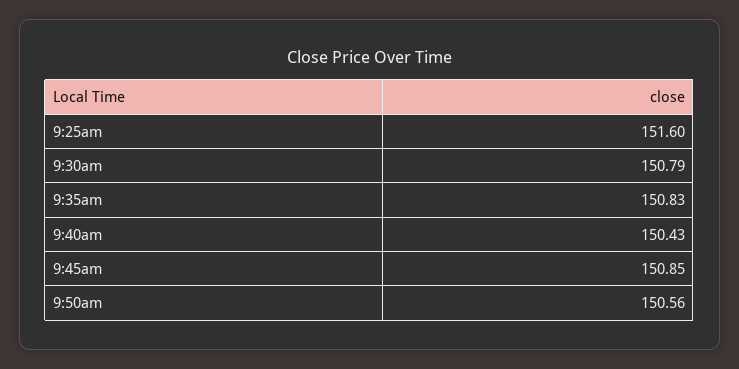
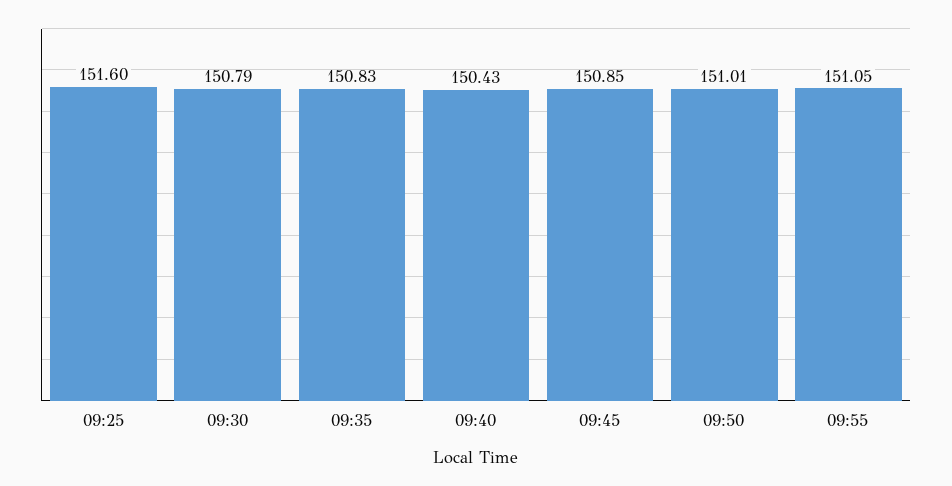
9:50am: 150.56 -> 151.01
09:55: none -> 151.05

